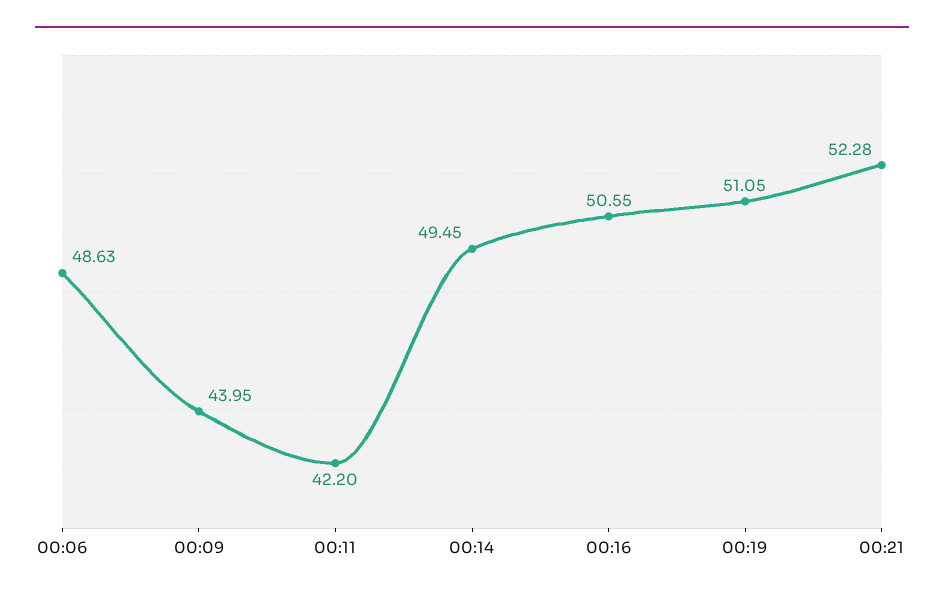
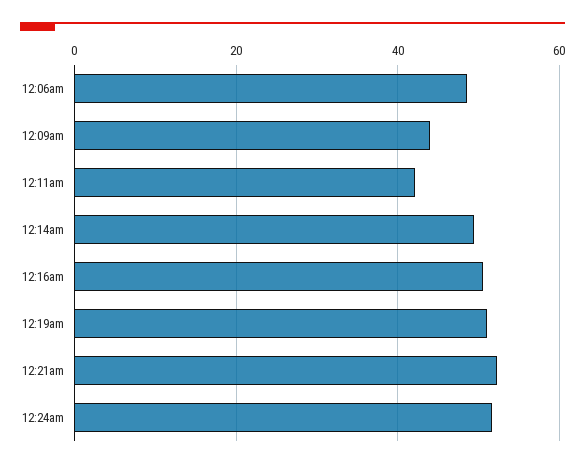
12:24am: none -> 52

